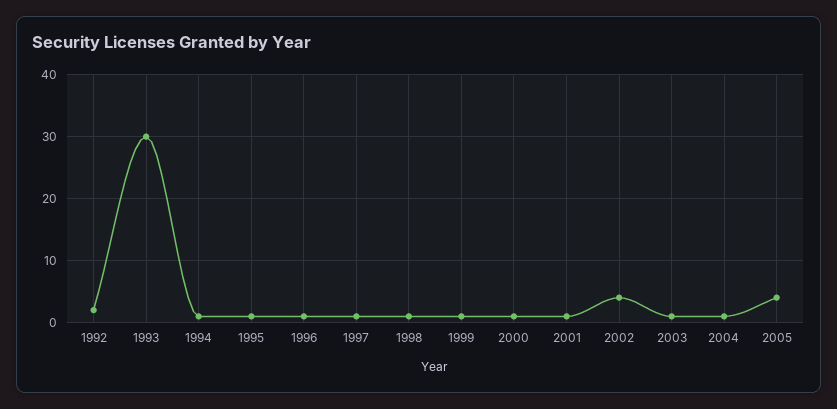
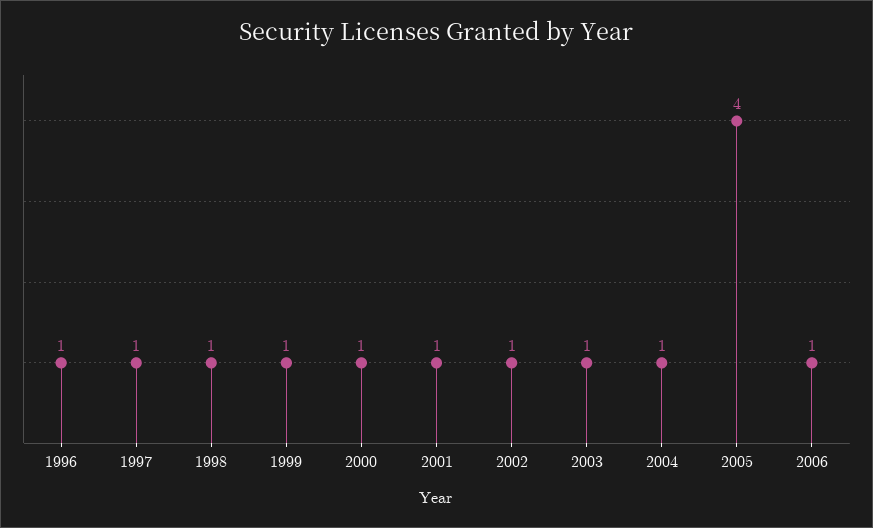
1992: 2 -> none
1993: 30 -> none
1994: 1 -> none
1995: 1 -> none
2002: 4 -> 1
2006: none -> 1

